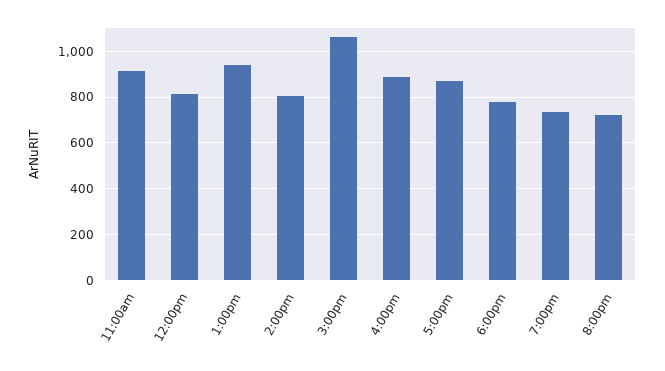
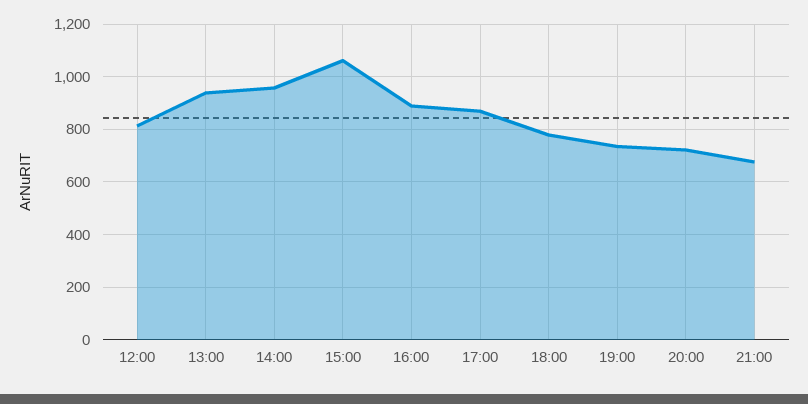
11:00am: 900 -> none
2:00pm: 800 -> 950
21:00: none -> 675

